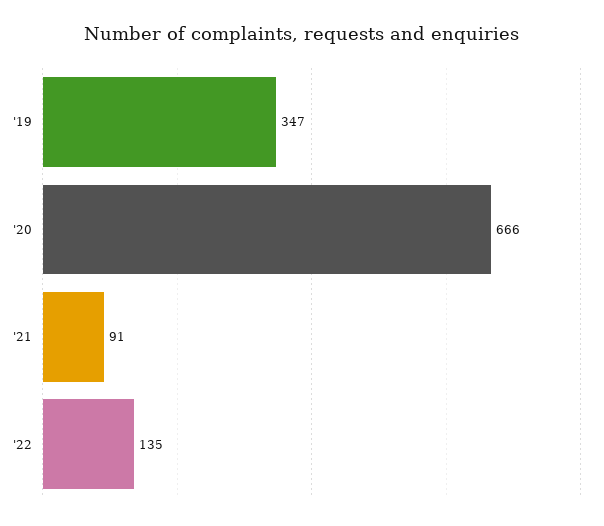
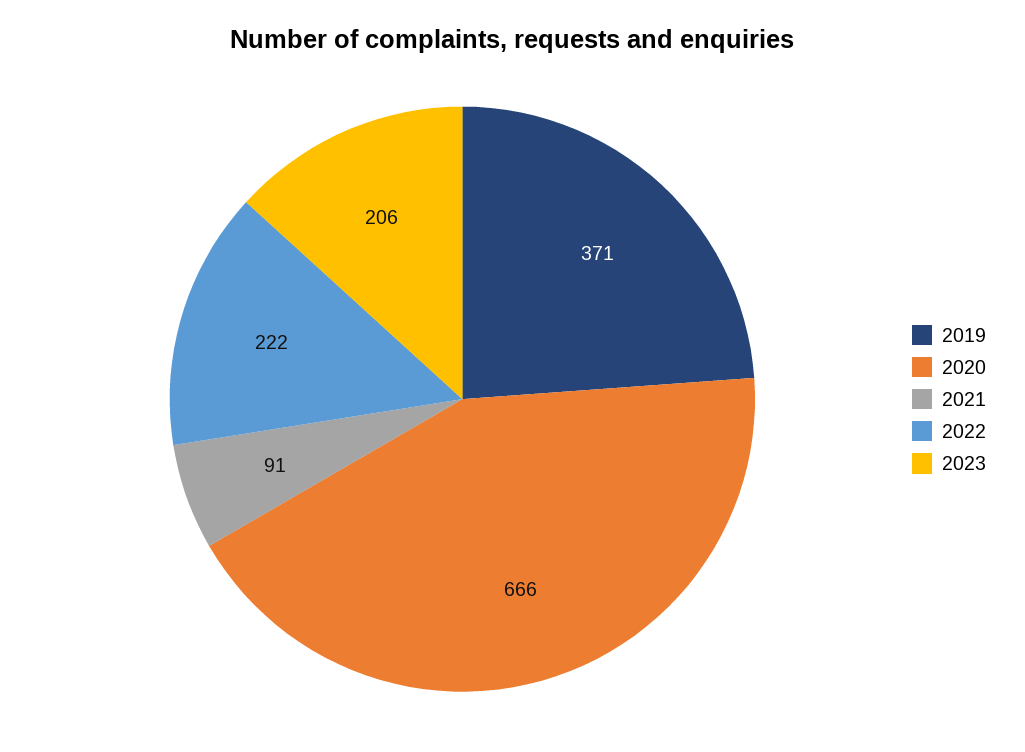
'19: 347 -> 371
'22: 135 -> 222
2023: none -> 206

